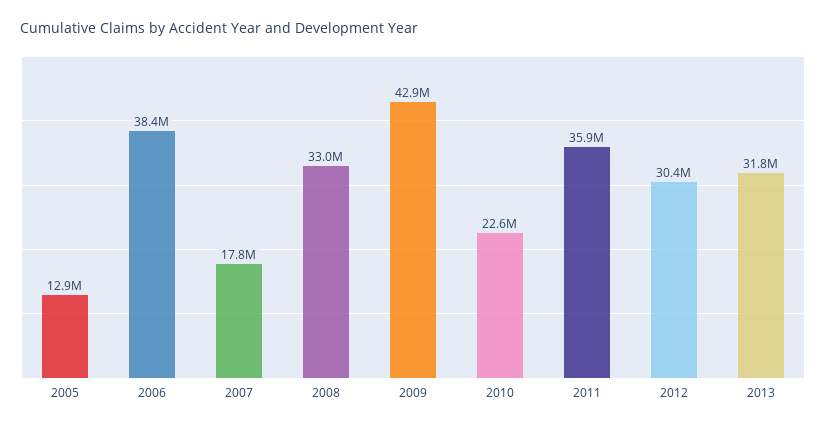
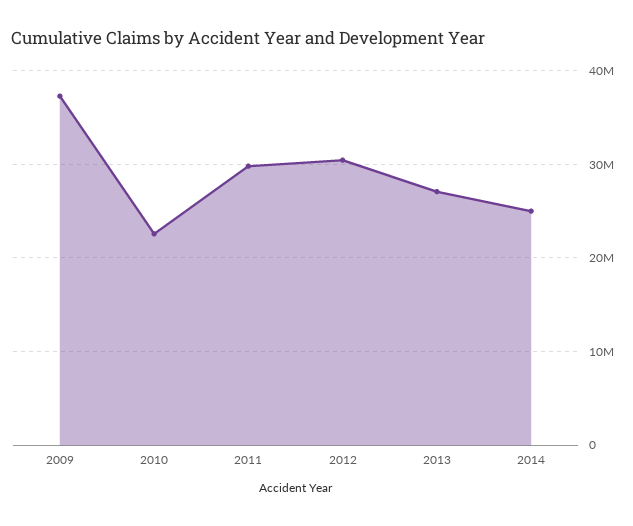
2005: 12900000 -> none
2006: 38400000 -> none
2007: 17800000 -> none
2008: 33000000 -> none
2009: 42900000 -> 37000000
2011: 35900000 -> 30000000
2013: 31800000 -> 27000000
2014: none -> 25000000

